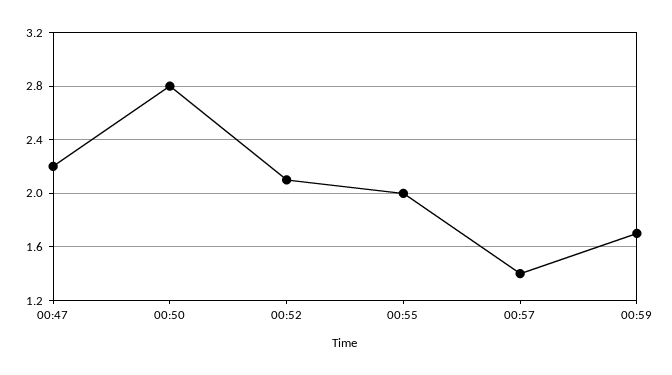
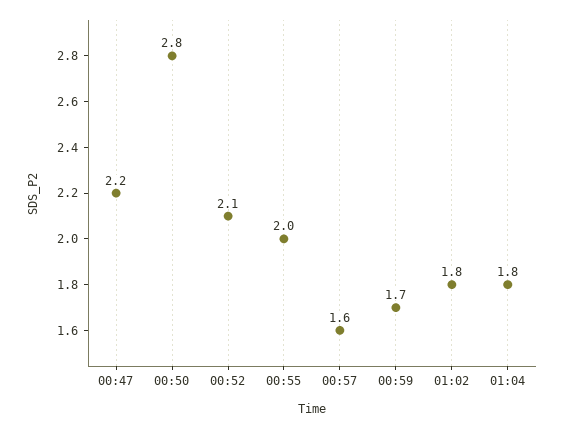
00:57: 1.4 -> 1.6
01:02: none -> 1.8
01:04: none -> 1.8

